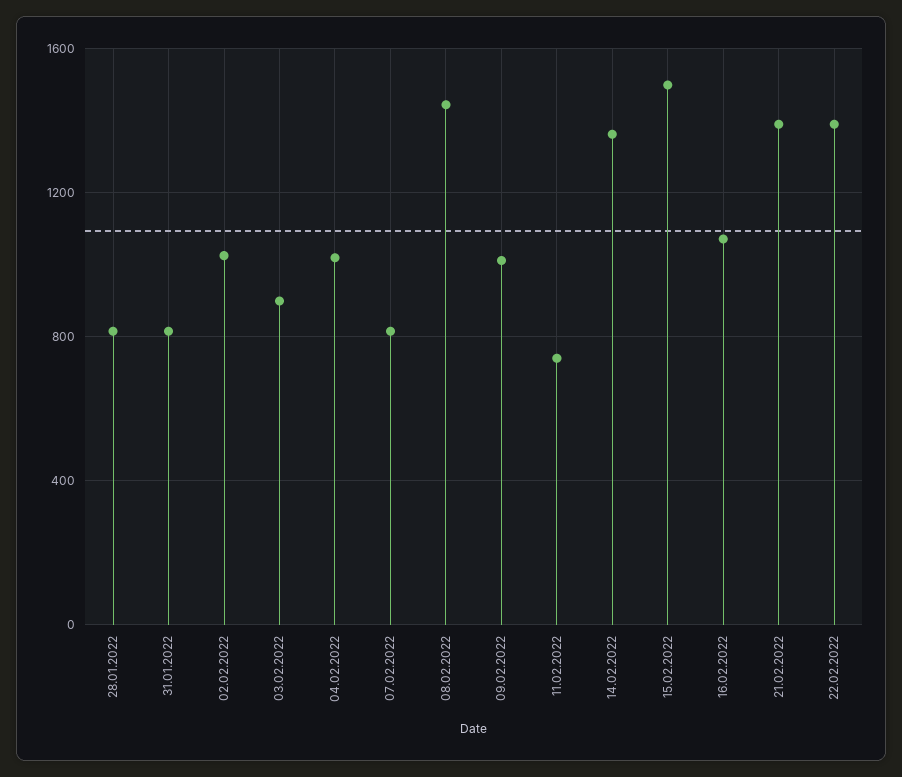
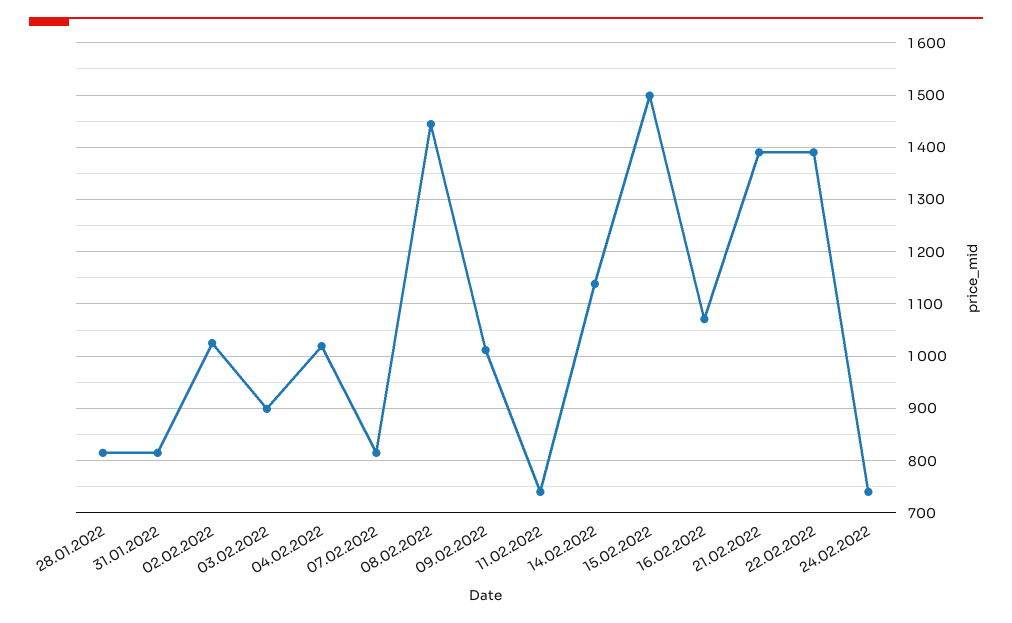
14.02.2022: 1350 -> 1140
24.02.2022: none -> 740

